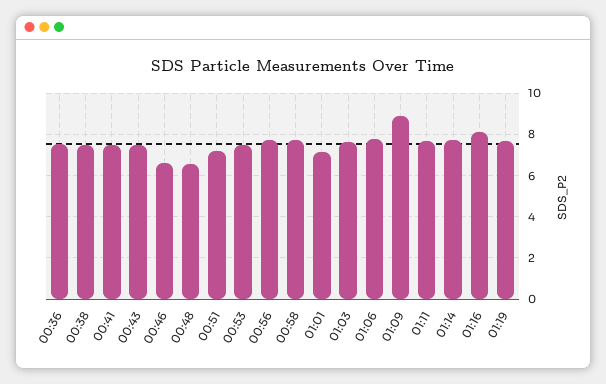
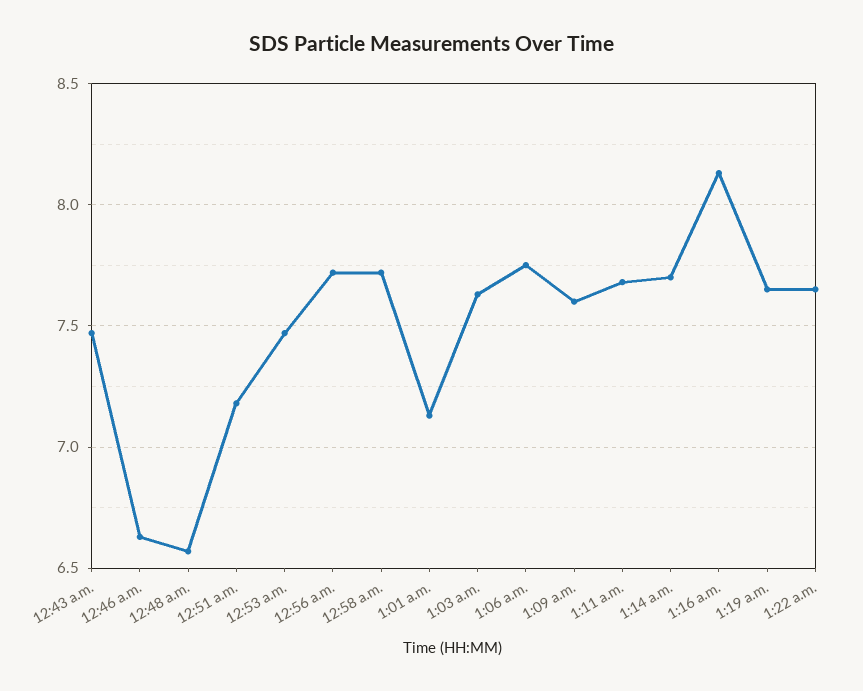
00:36: 7.5 -> none
00:38: 7.5 -> none
00:41: 7.5 -> none
01:09: 9 -> 7.6
1:22 a.m.: none -> 7.65

